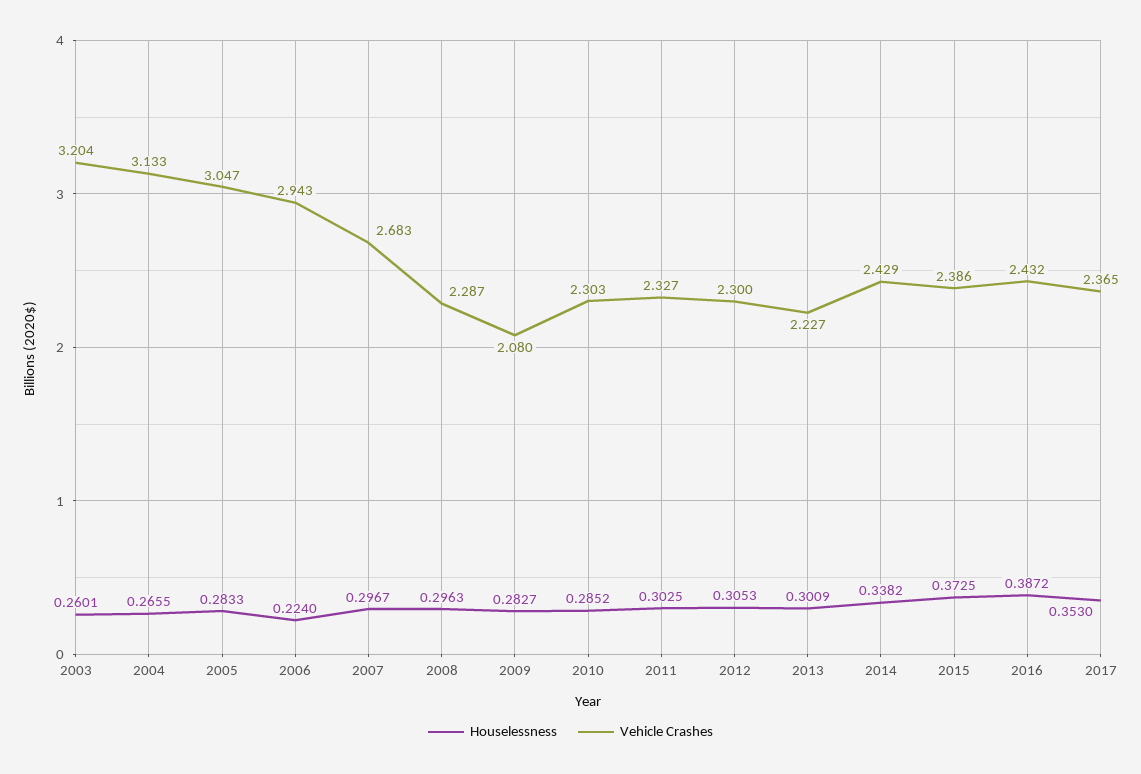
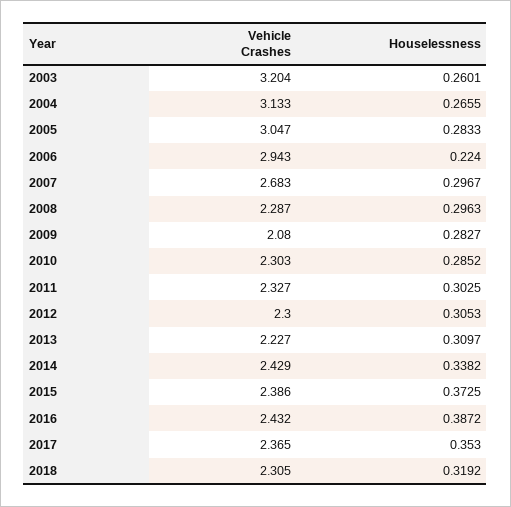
Houselessness, 2013: 0.3009 -> 0.3097
Vehicle Crashes, 2018: none -> 2.305
Houselessness, 2018: none -> 0.3192

